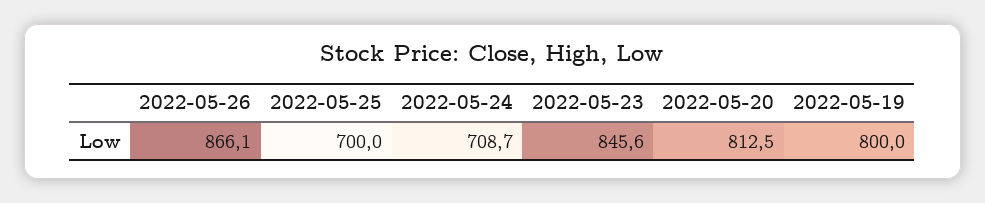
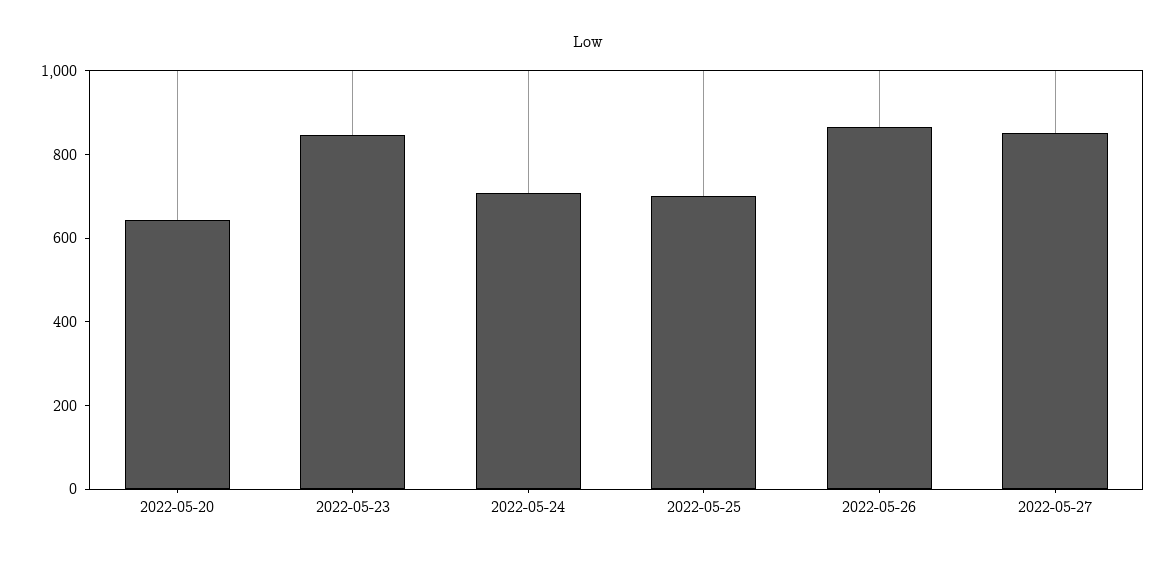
2022-05-20: 812.5 -> 650
2022-05-19: 800 -> none
2022-05-27: none -> 850

